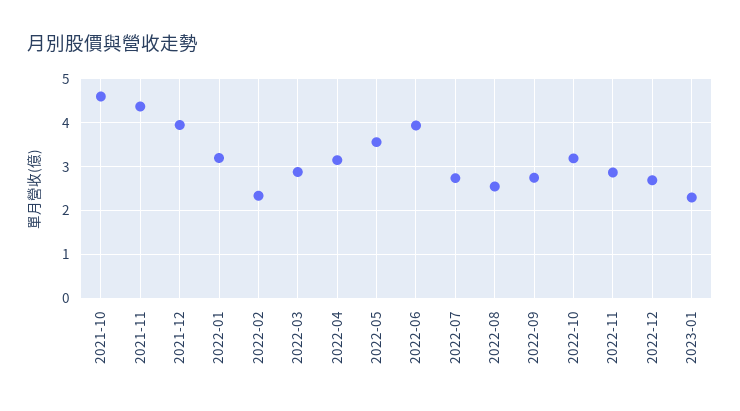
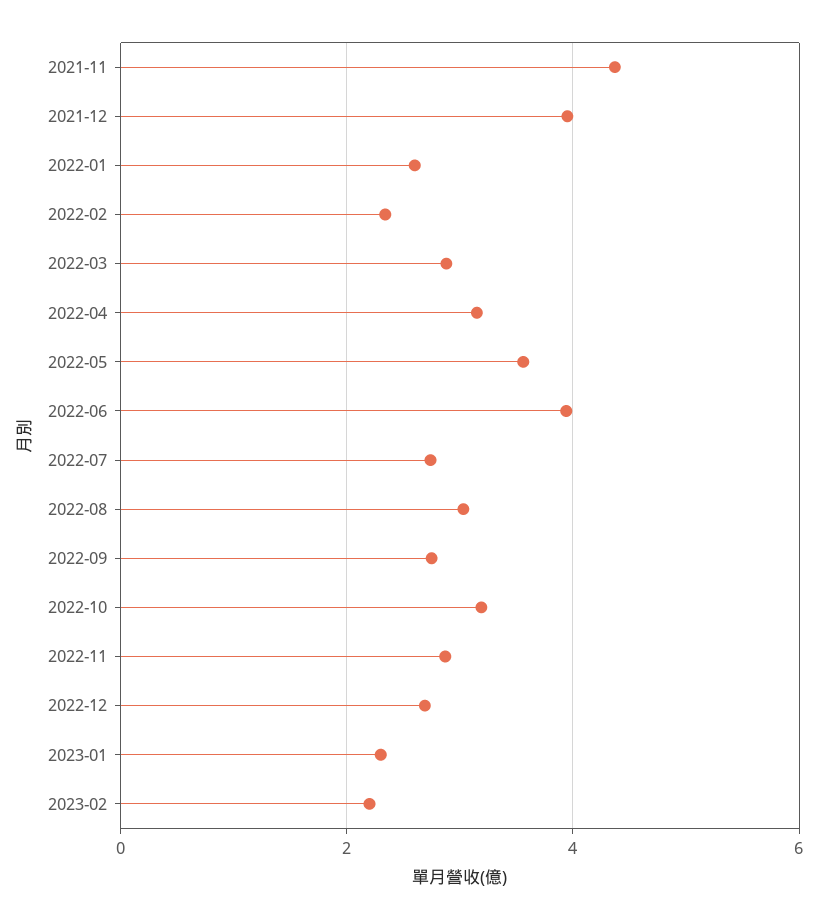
2021-10: 4.6 -> none
2022-01: 3.2 -> 2.6
2022-08: 2.6 -> 3
2023-02: none -> 2.2

